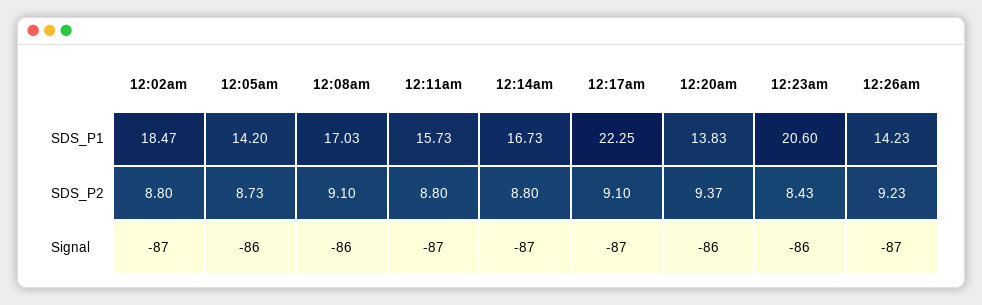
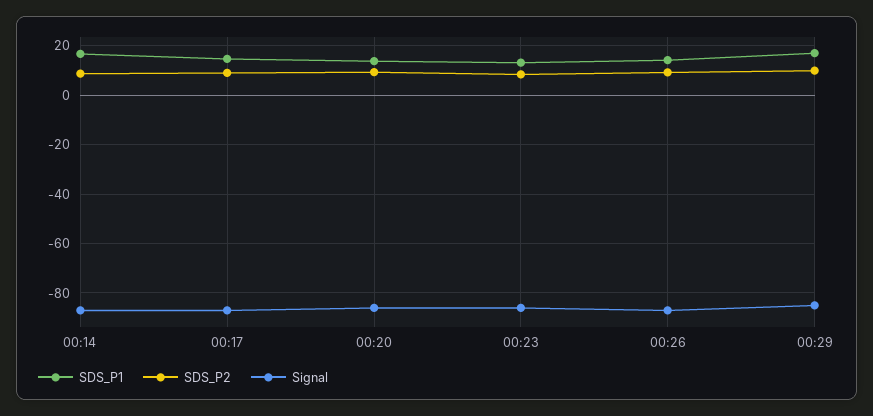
SDS_P1, 12:02am: 18.47 -> none
SDS_P1, 12:05am: 14.2 -> none
SDS_P1, 12:08am: 17.03 -> none
SDS_P1, 12:11am: 15.73 -> none
SDS_P1, 12:17am: 22.25 -> 15
SDS_P1, 12:23am: 20.6 -> 12.5
SDS_P2, 12:02am: 8.8 -> none
SDS_P2, 12:05am: 8.73 -> none
SDS_P2, 12:08am: 9.1 -> none
SDS_P2, 12:11am: 8.8 -> none
Signal, 12:02am: -87 -> none
Signal, 12:05am: -86 -> none
Signal, 12:08am: -86 -> none
Signal, 12:11am: -87 -> none
SDS_P1, 00:29: none -> 17.5
SDS_P2, 00:29: none -> 10
Signal, 00:29: none -> -85

